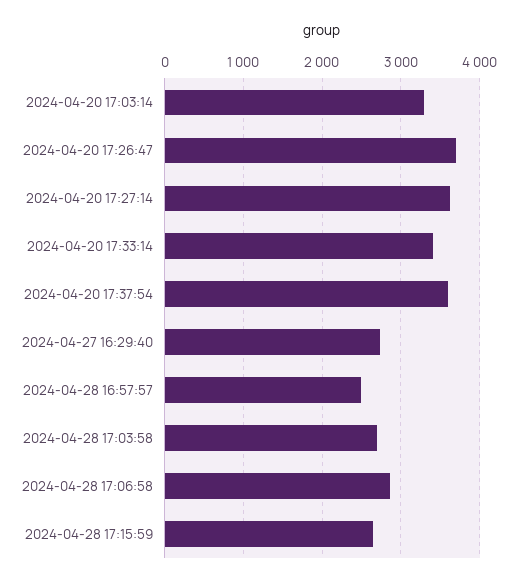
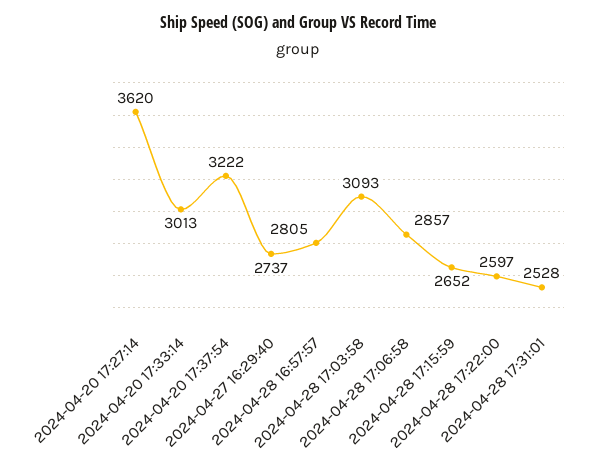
2024-04-20 17:03:14: 3300 -> none
2024-04-20 17:26:47: 3700 -> none
2024-04-20 17:33:14: 3400 -> 3013
2024-04-20 17:37:54: 3600 -> 3222
2024-04-28 16:57:57: 2500 -> 2805
2024-04-28 17:03:58: 2700 -> 3093
2024-04-28 17:22:00: none -> 2597
2024-04-28 17:31:01: none -> 2528

